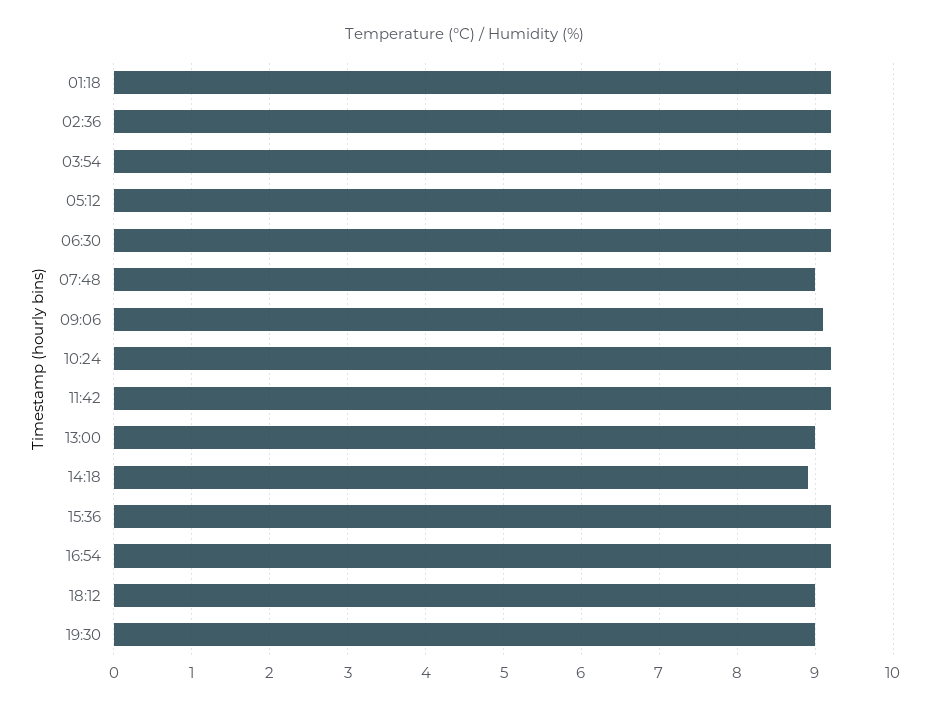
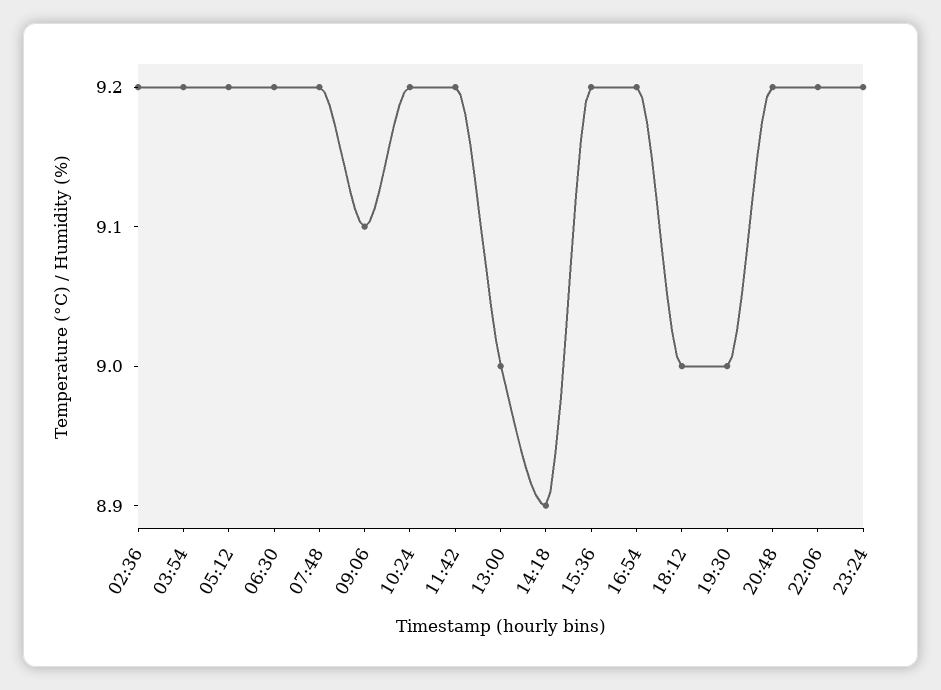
01:18: 9.2 -> none
07:48: 9 -> 9.2
20:48: none -> 9.2
22:06: none -> 9.2
23:24: none -> 9.2

